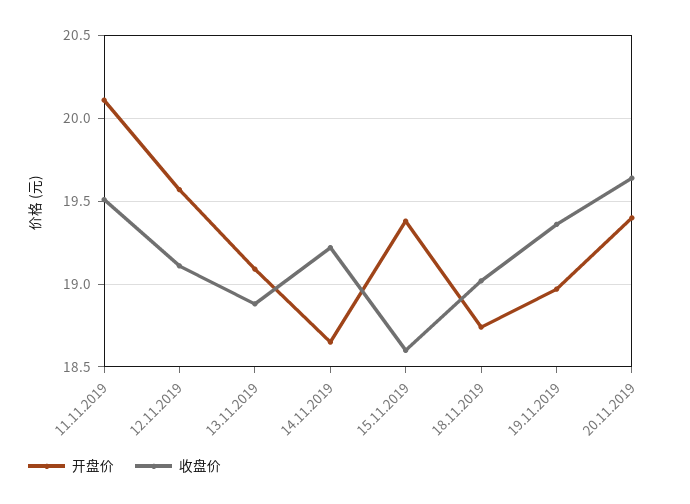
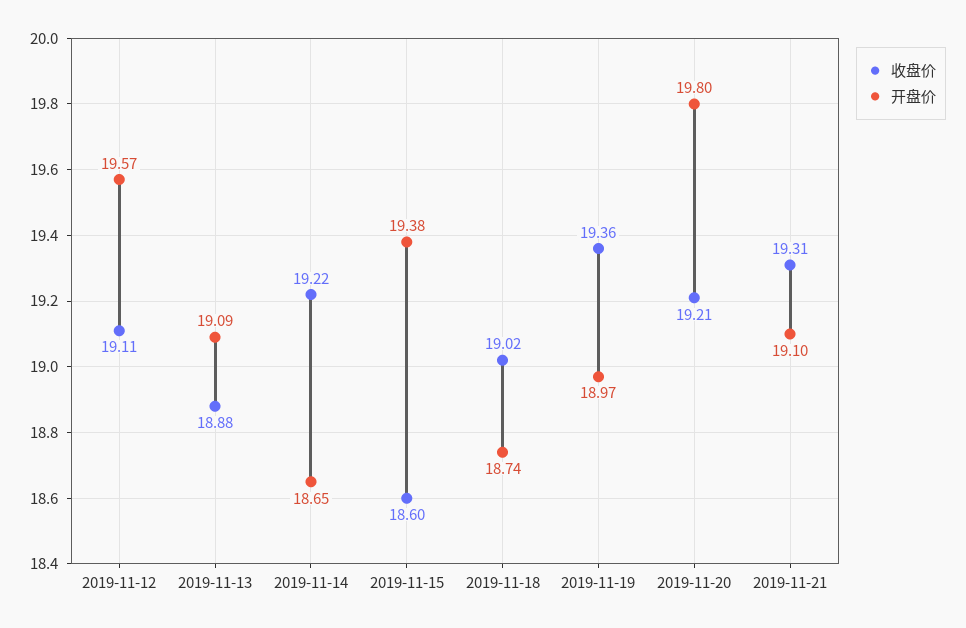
开盘价, 11.11.2019: 20.1 -> none
收盘价, 11.11.2019: 19.5 -> none
开盘价, 20.11.2019: 19.4 -> 19.8
收盘价, 20.11.2019: 19.65 -> 19.21
收盘价, 2019-11-21: none -> 19.31
开盘价, 2019-11-21: none -> 19.1

